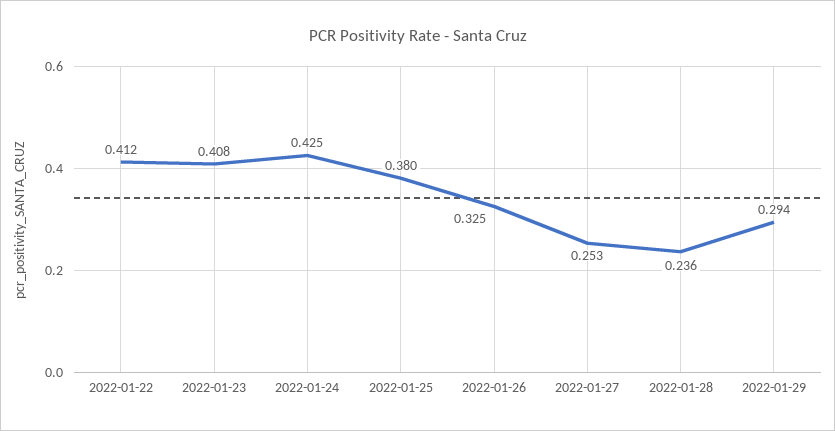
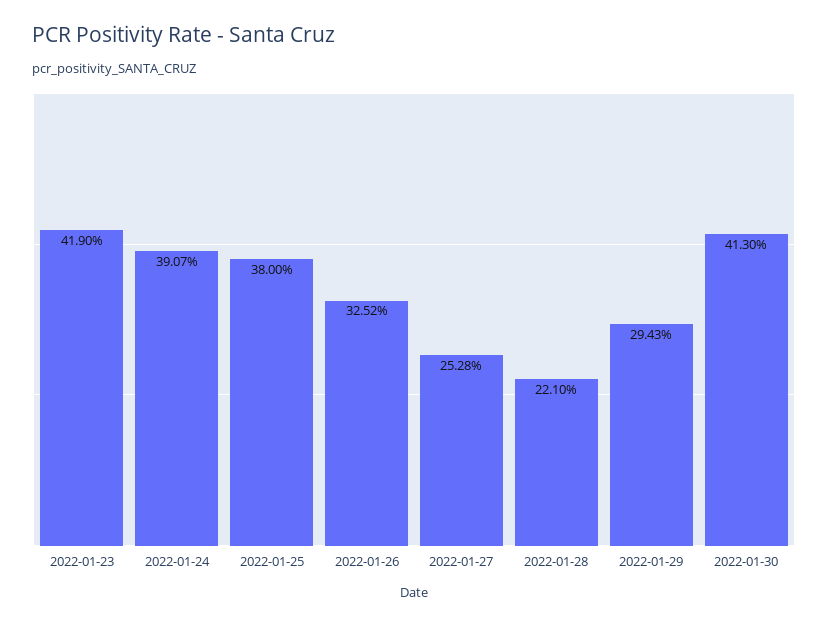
2022-01-22: 0.412 -> none
2022-01-23: 0.408 -> 0.419
2022-01-24: 0.425 -> 0.3907
2022-01-28: 0.236 -> 0.221
2022-01-30: none -> 0.413

